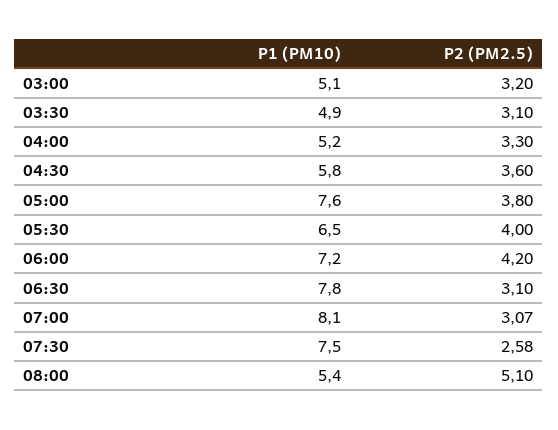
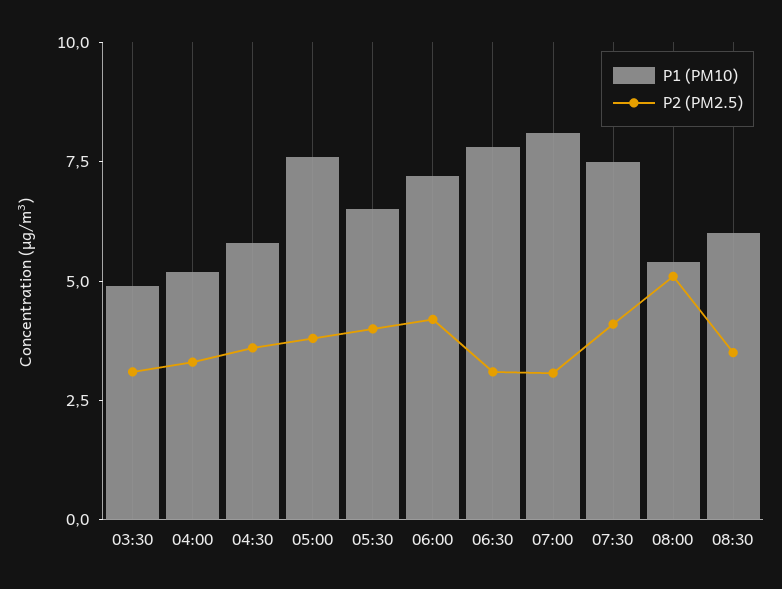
P1 (PM10), 03:00: 5.1 -> none
P2 (PM2.5), 03:00: 3.2 -> none
P2 (PM2.5), 07:30: 2.58 -> 4
P1 (PM10), 08:30: none -> 6
P2 (PM2.5), 08:30: none -> 3.5

